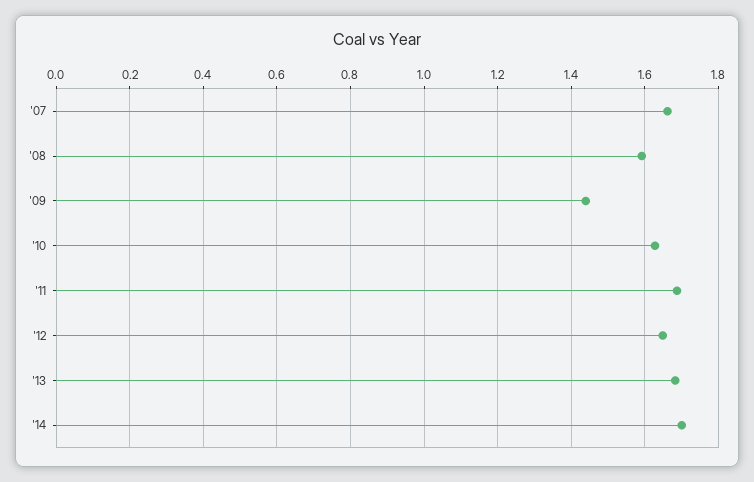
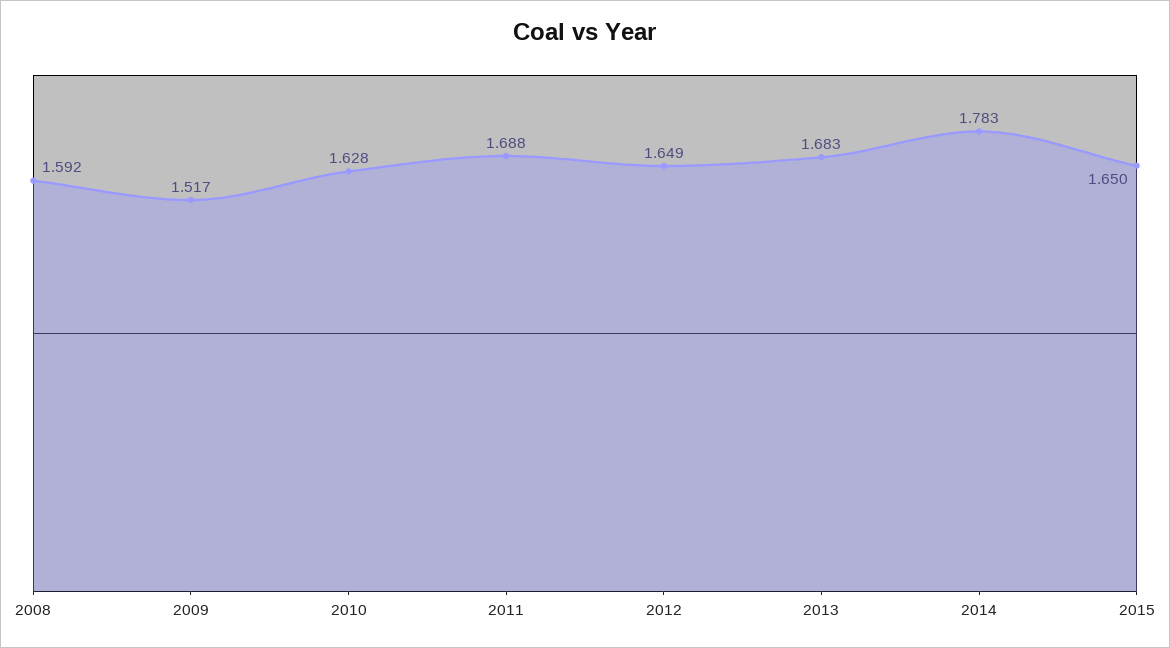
'07: 1.66 -> none
'09: 1.44 -> 1.517
'14: 1.7 -> 1.783
2015: none -> 1.65

